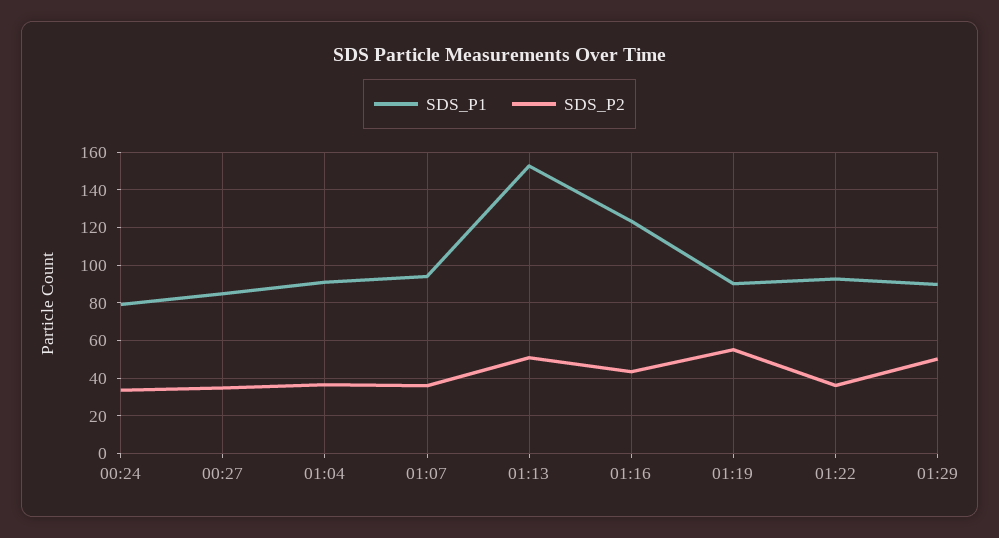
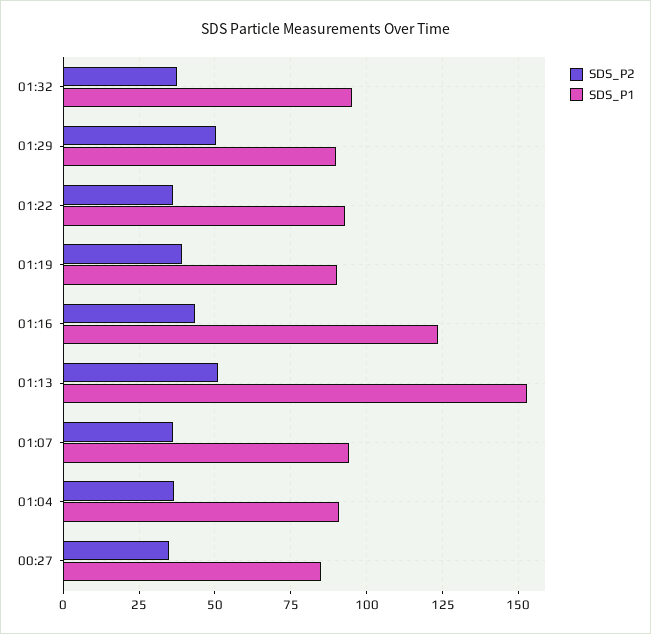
SDS_P1, 00:24: 80 -> none
SDS_P2, 00:24: 35 -> none
SDS_P2, 01:19: 55 -> 40
SDS_P2, 01:32: none -> 37.5
SDS_P1, 01:32: none -> 95

